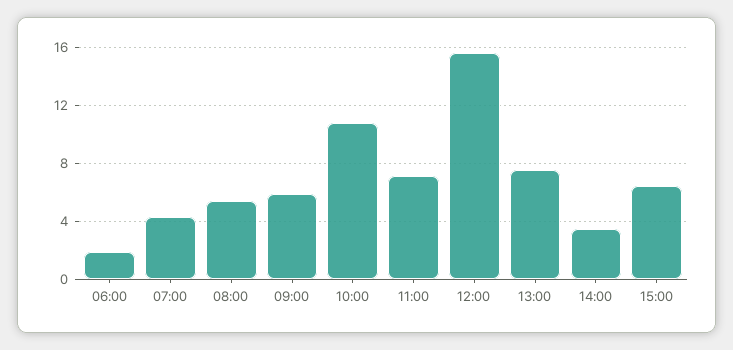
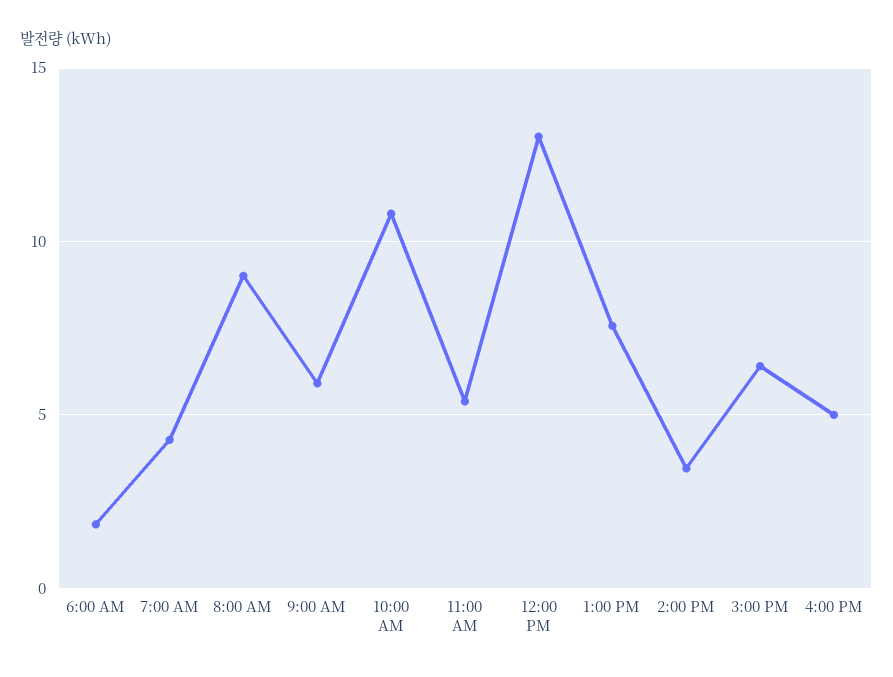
08:00: 5.5 -> 9
11:00: 7 -> 5.5
12:00: 15.5 -> 13
4:00 PM: none -> 5

